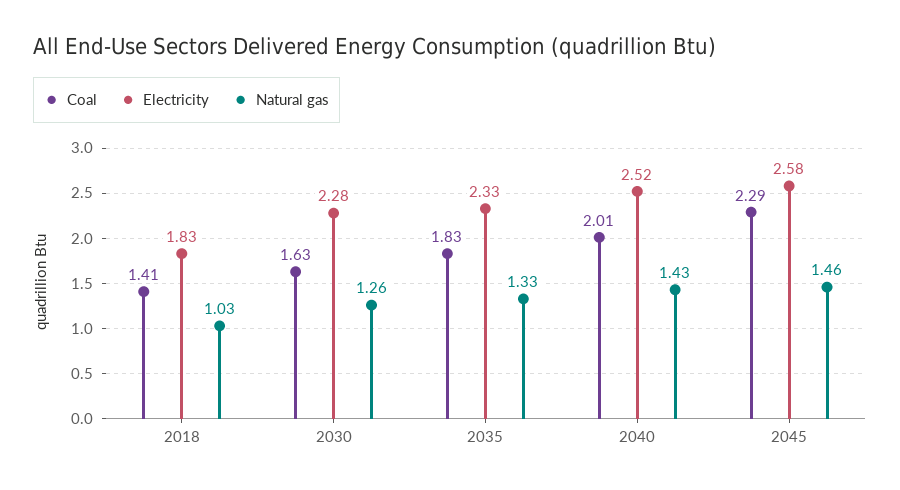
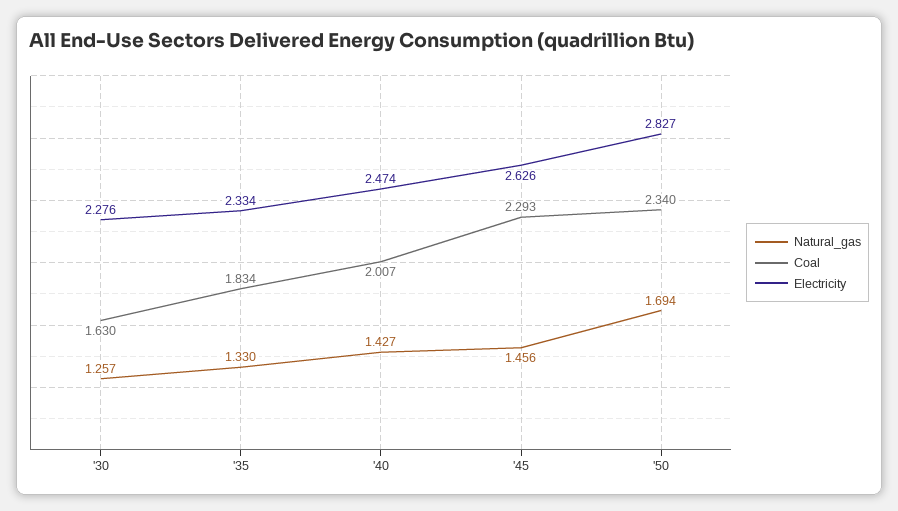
Coal, 2018: 1.41 -> none
Electricity, 2018: 1.83 -> none
Natural gas, 2018: 1.03 -> none
Electricity, 2040: 2.52 -> 2.474
Electricity, 2045: 2.58 -> 2.626
Natural gas, '50: none -> 1.694
Coal, '50: none -> 2.34
Electricity, '50: none -> 2.827

